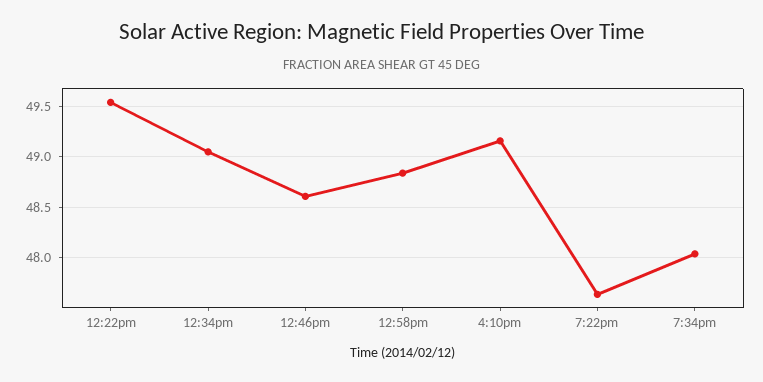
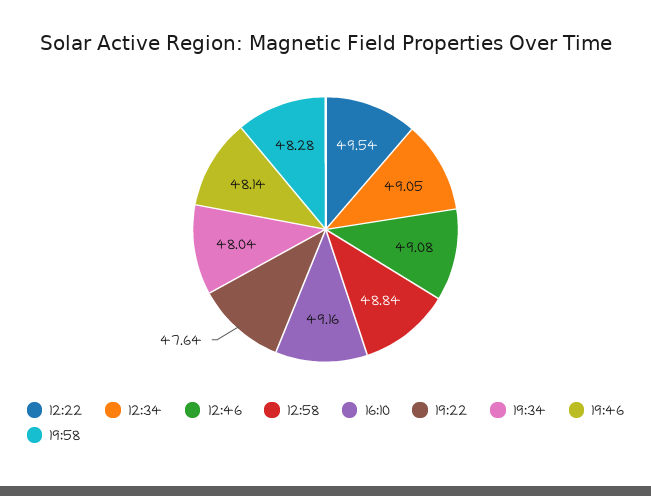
12:46pm: 48.6 -> 49.08
19:46: none -> 48.14
19:58: none -> 48.28

